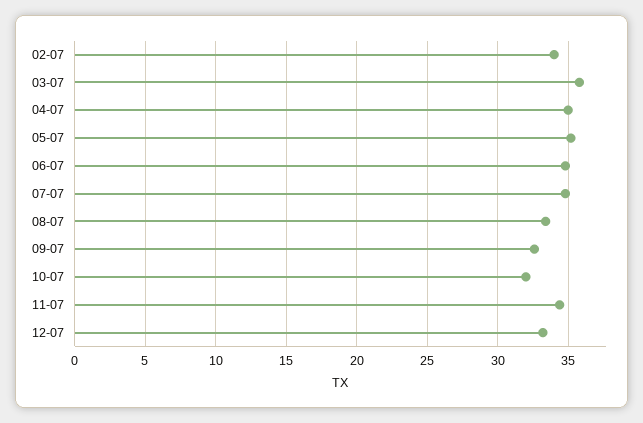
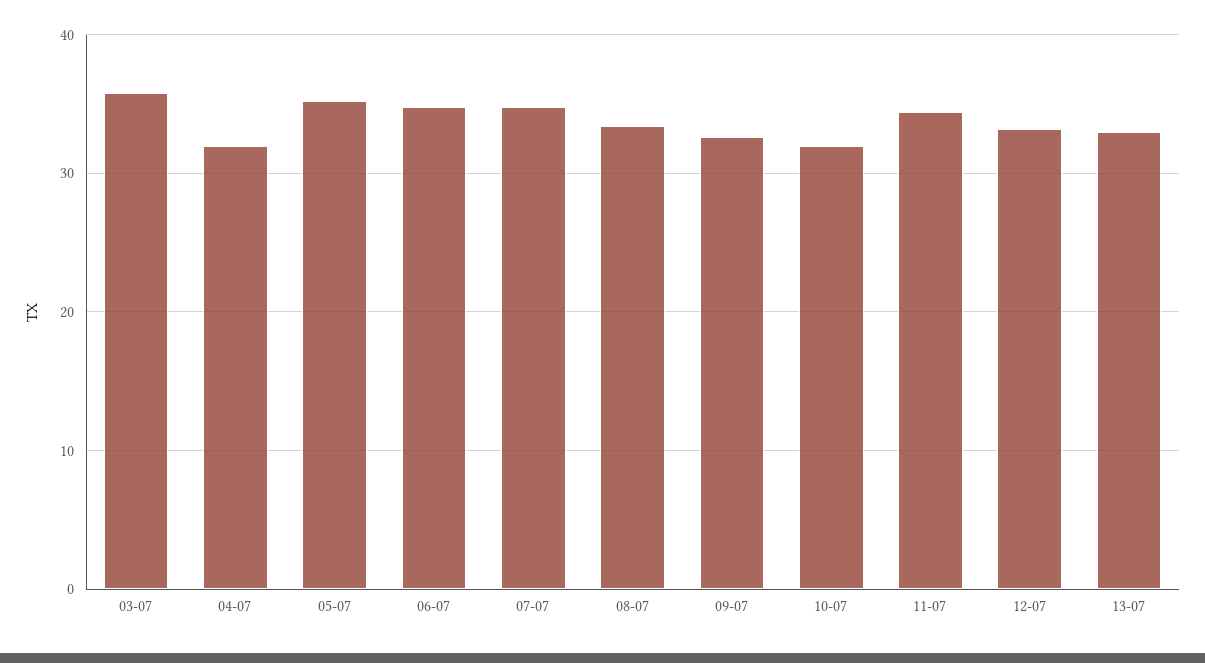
02-07: 34 -> none
04-07: 35 -> 32
13-07: none -> 33

